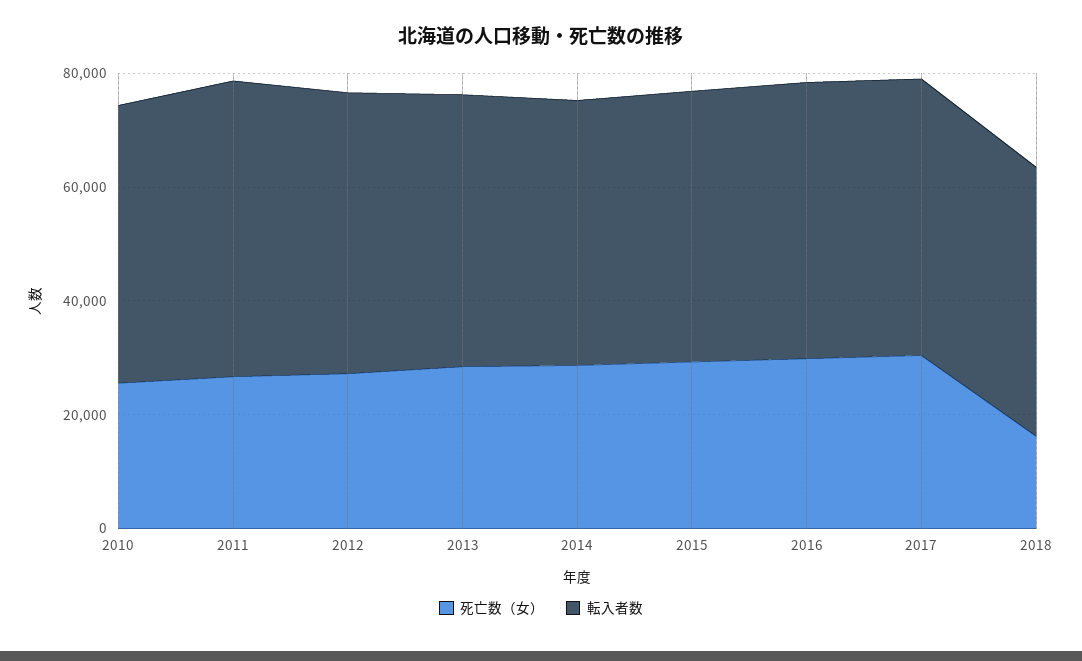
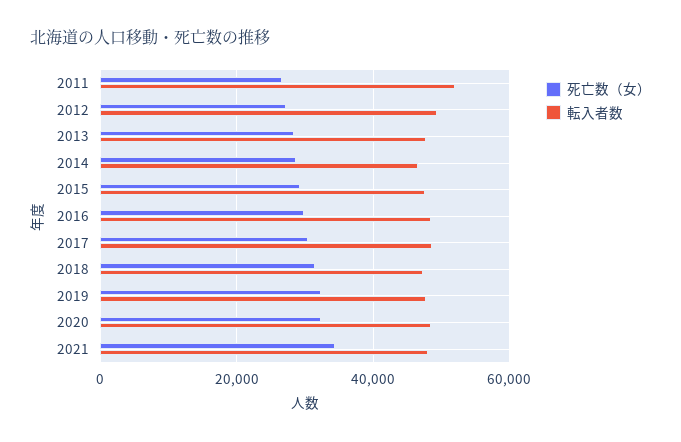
死亡数（女）, 2010: 25000 -> none
転入者数, 2010: 50000 -> none
死亡数（女）, 2018: 15000 -> 32000
死亡数（女）, 2019: none -> 32000
転入者数, 2019: none -> 48000
死亡数（女）, 2020: none -> 32000
転入者数, 2020: none -> 48000
死亡数（女）, 2021: none -> 34000
転入者数, 2021: none -> 48000

